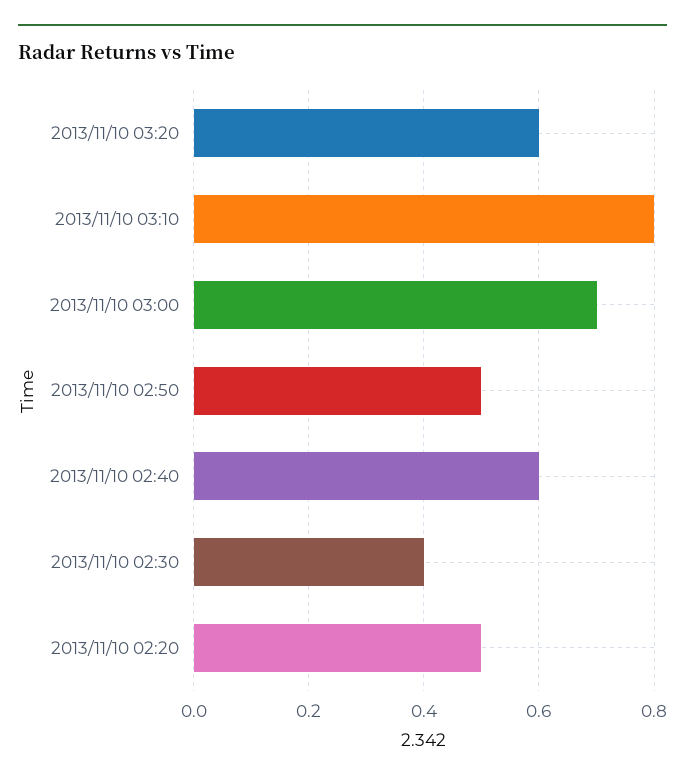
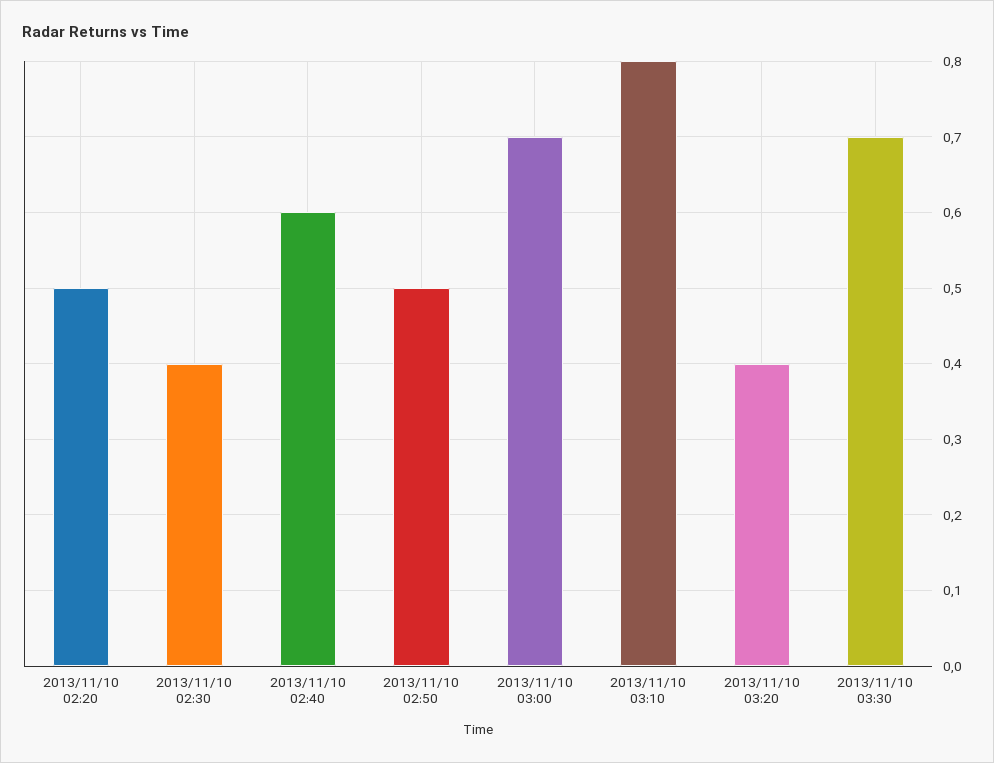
2013/11/10 03:20: 0.6 -> 0.4
2013/11/10 03:30: none -> 0.7

